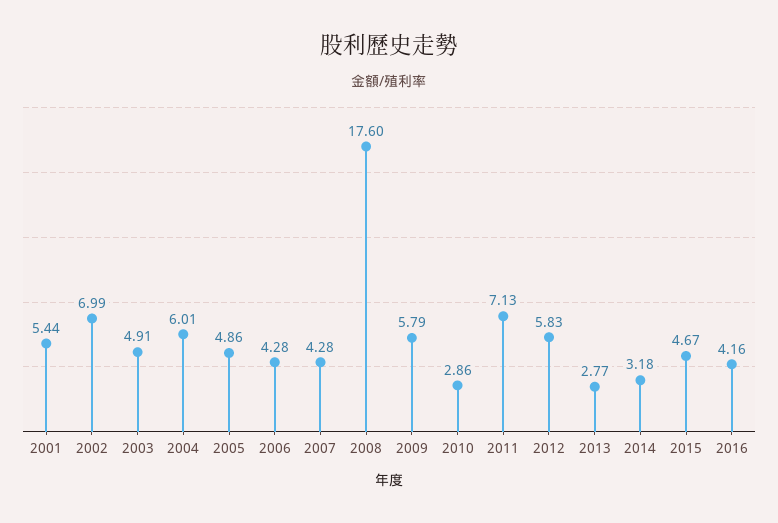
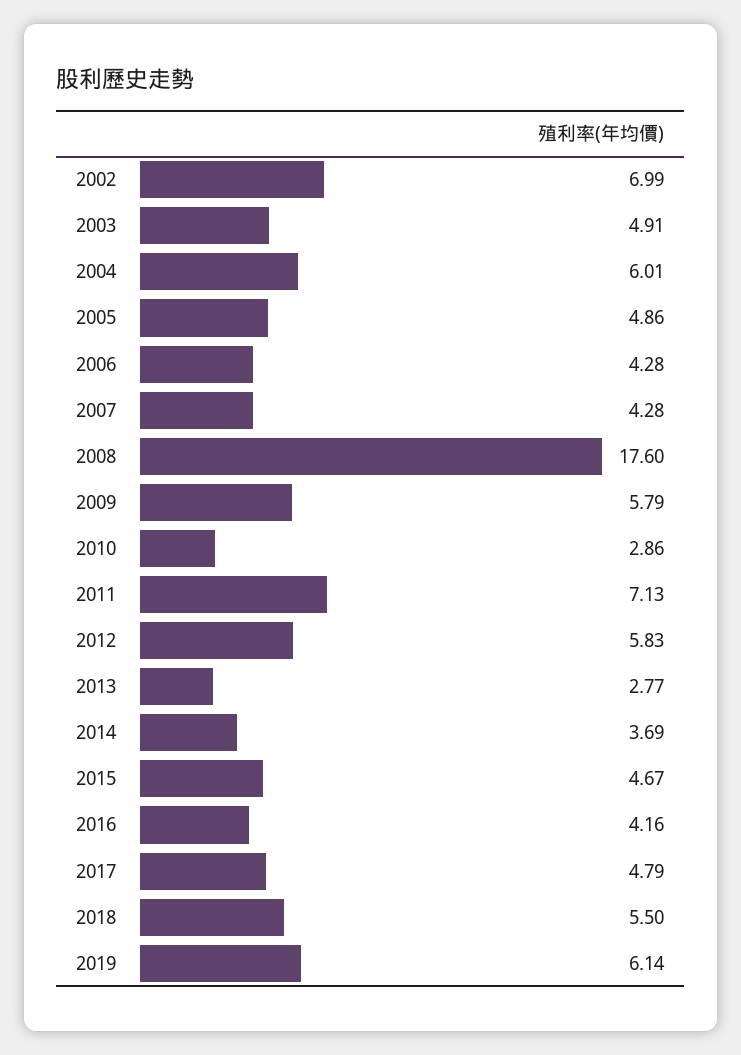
2001: 5.44 -> none
2014: 3.18 -> 3.69
2017: none -> 4.79
2018: none -> 5.5
2019: none -> 6.14

